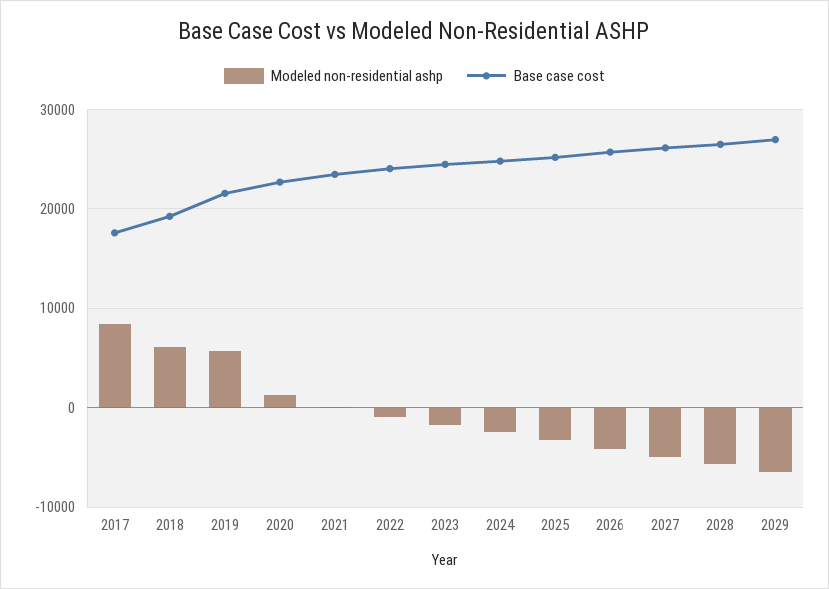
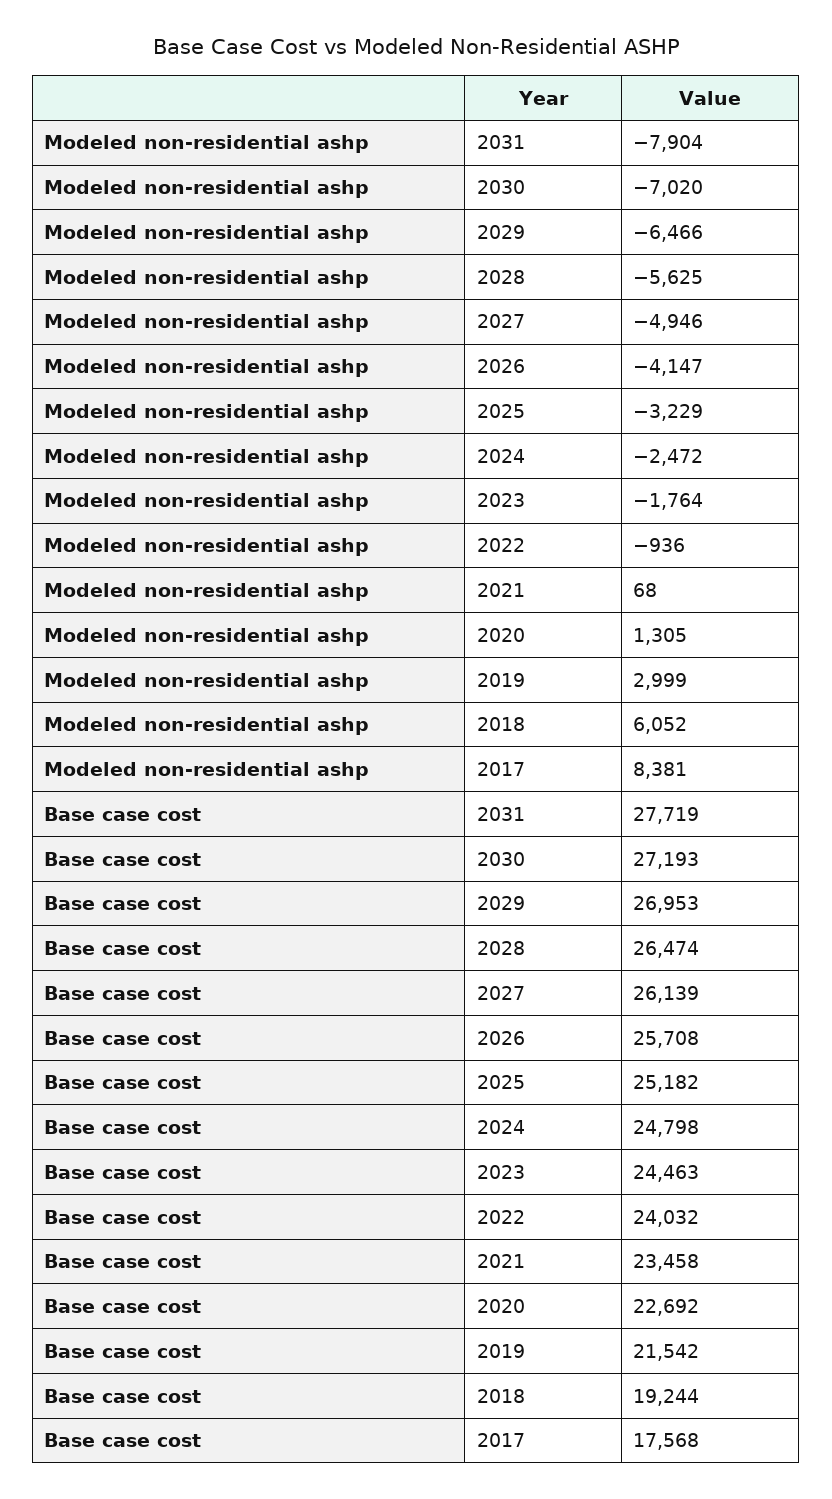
Modeled non-residential ashp, 2019: 6000 -> 2999
Modeled non-residential ashp, 2031: none -> -7904
Modeled non-residential ashp, 2030: none -> -7020
Base case cost, 2031: none -> 27719
Base case cost, 2030: none -> 27193

